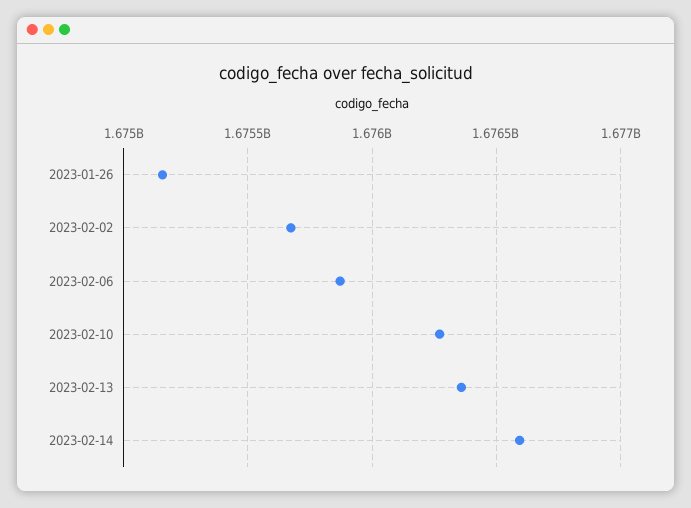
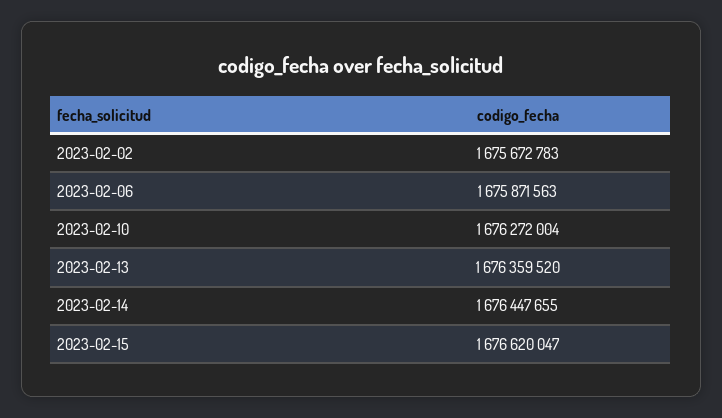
2023-01-26: 1675150000 -> none
2023-02-14: 1676600000 -> 1676447655
2023-02-15: none -> 1676620047

